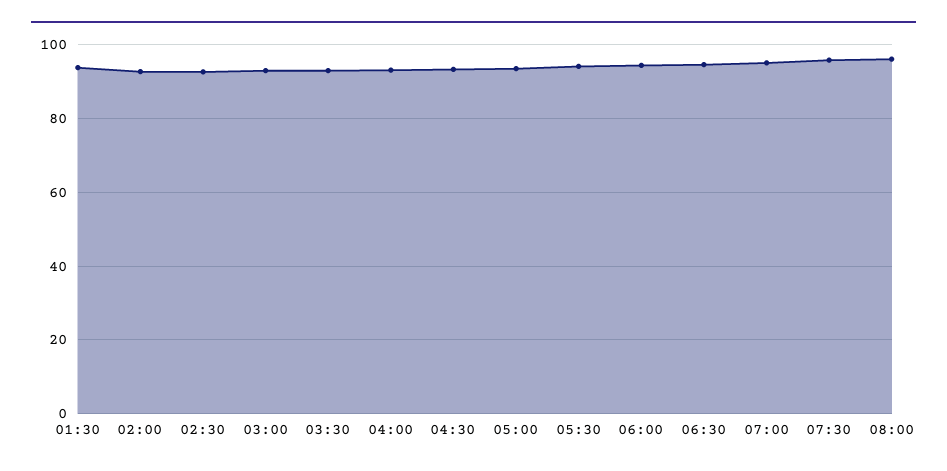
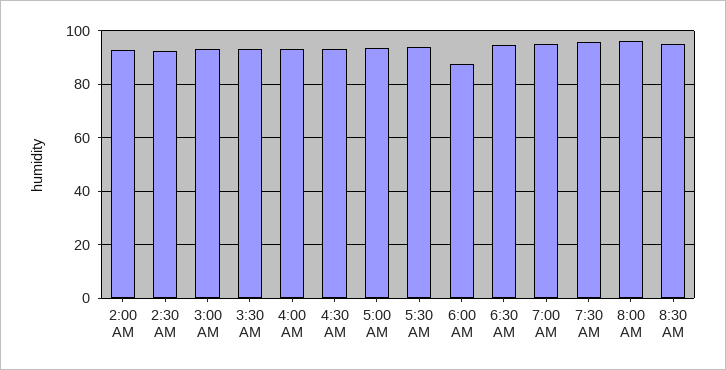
01:30: 94 -> none
06:00: 94 -> 87.5
8:30 AM: none -> 95

